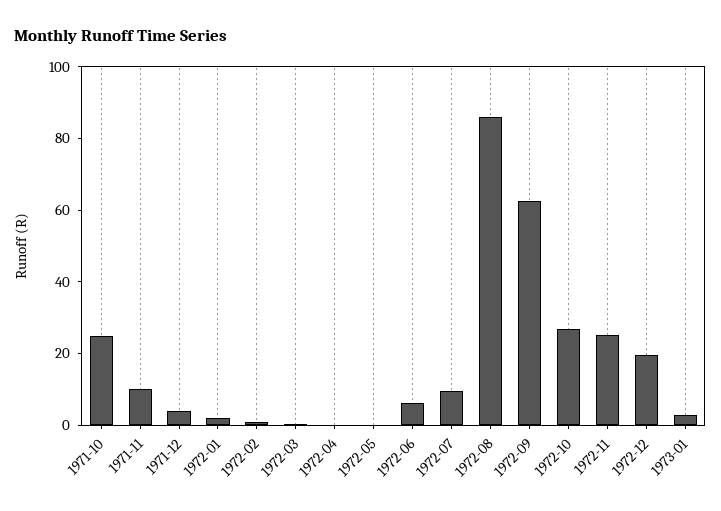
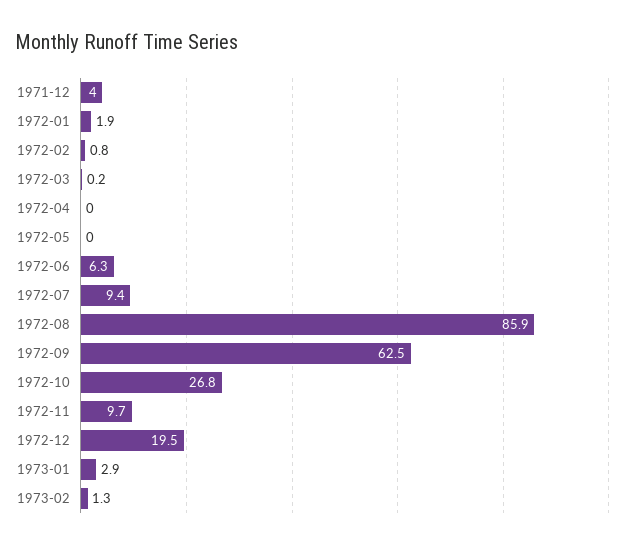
1971-10: 25 -> none
1971-11: 10 -> none
1972-11: 25 -> 9.7
1973-02: none -> 1.3

